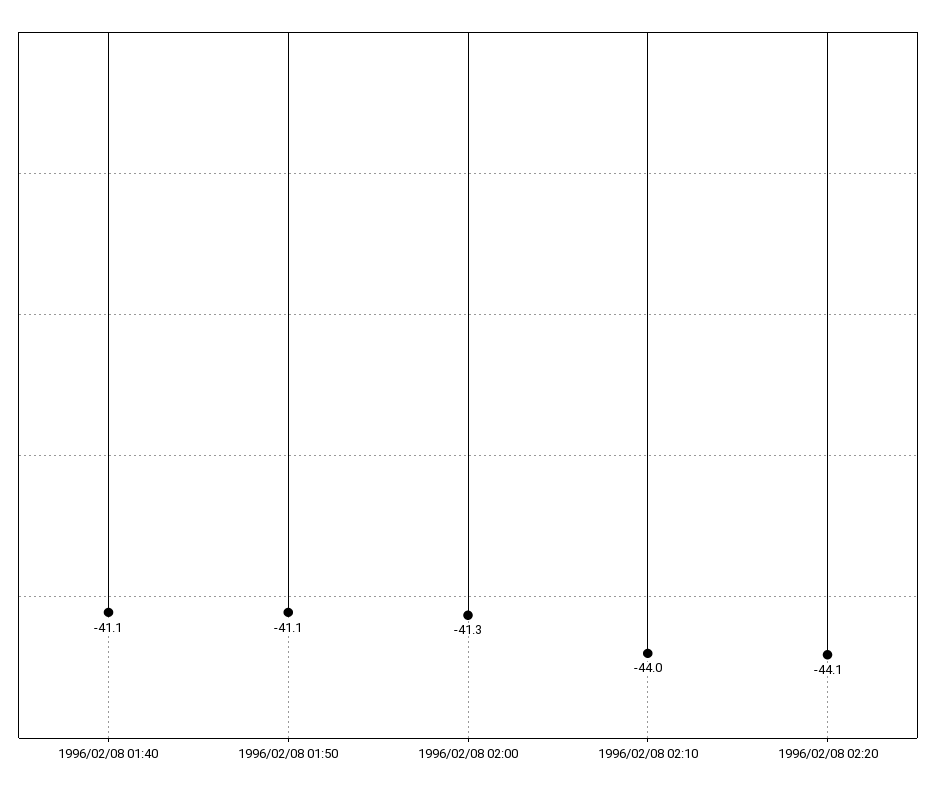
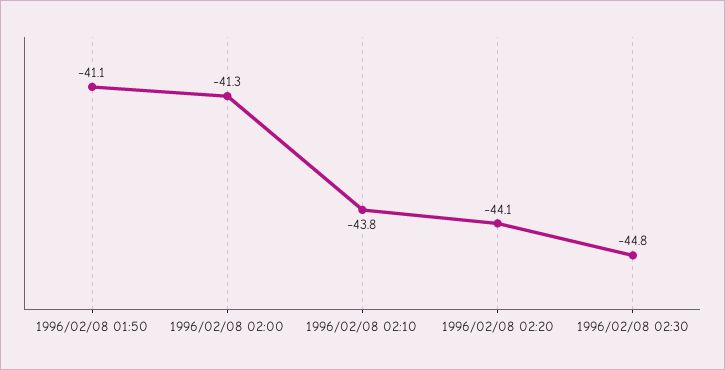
1996/02/08 01:40: -41.1 -> none
1996/02/08 02:10: -44 -> -43.8
1996/02/08 02:30: none -> -44.8

